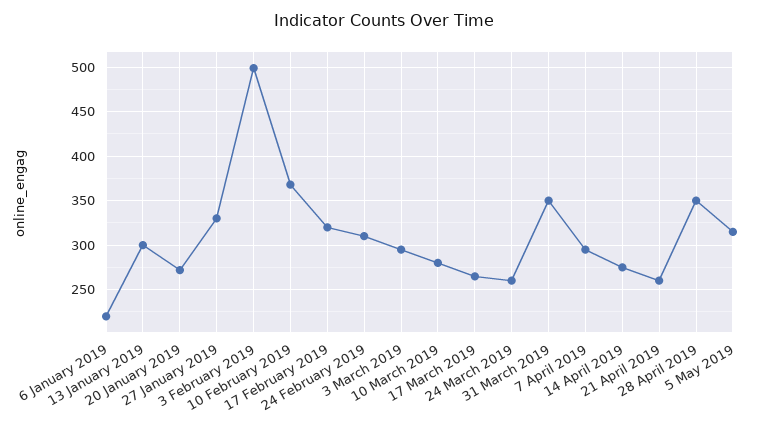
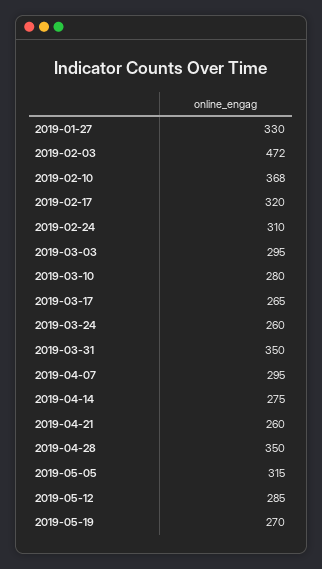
6 January 2019: 220 -> none
13 January 2019: 300 -> none
20 January 2019: 270 -> none
3 February 2019: 500 -> 472
2019-05-12: none -> 285
2019-05-19: none -> 270

